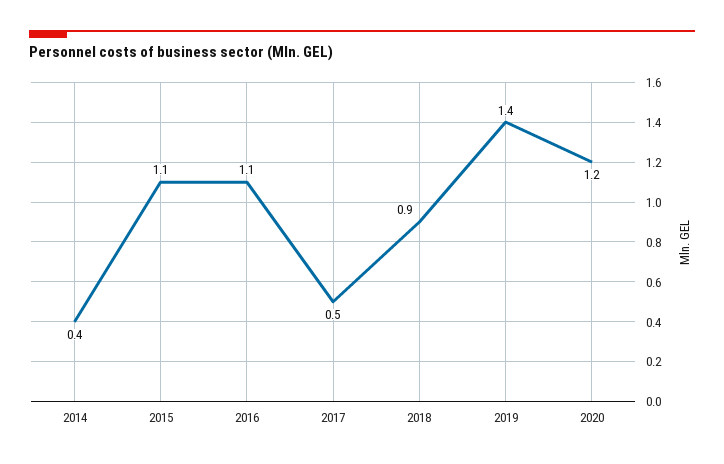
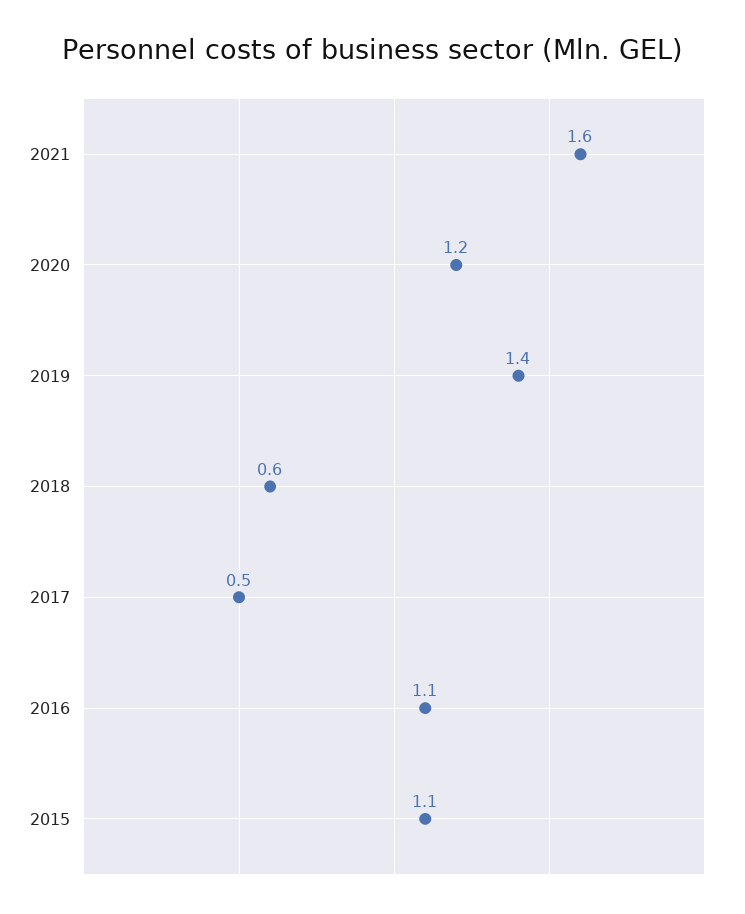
2014: 0.4 -> none
2018: 0.9 -> 0.6
2021: none -> 1.6

